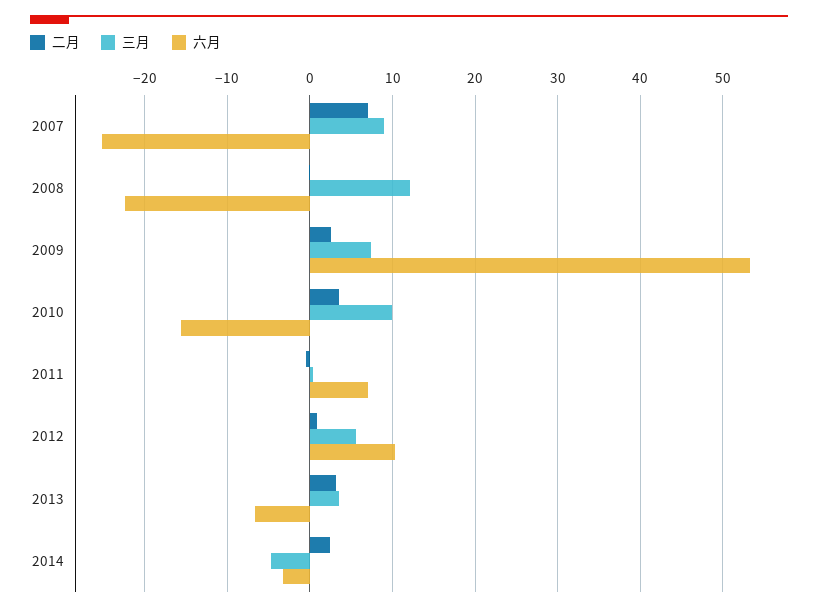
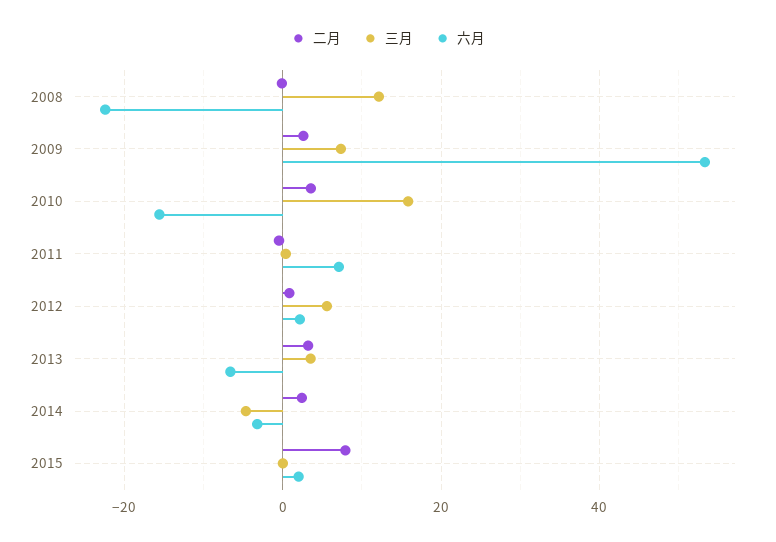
二月, 2007: 7 -> none
三月, 2007: 9 -> none
六月, 2007: -25 -> none
三月, 2010: 10 -> 16
六月, 2012: 10 -> 2
二月, 2015: none -> 8
三月, 2015: none -> 0
六月, 2015: none -> 2

